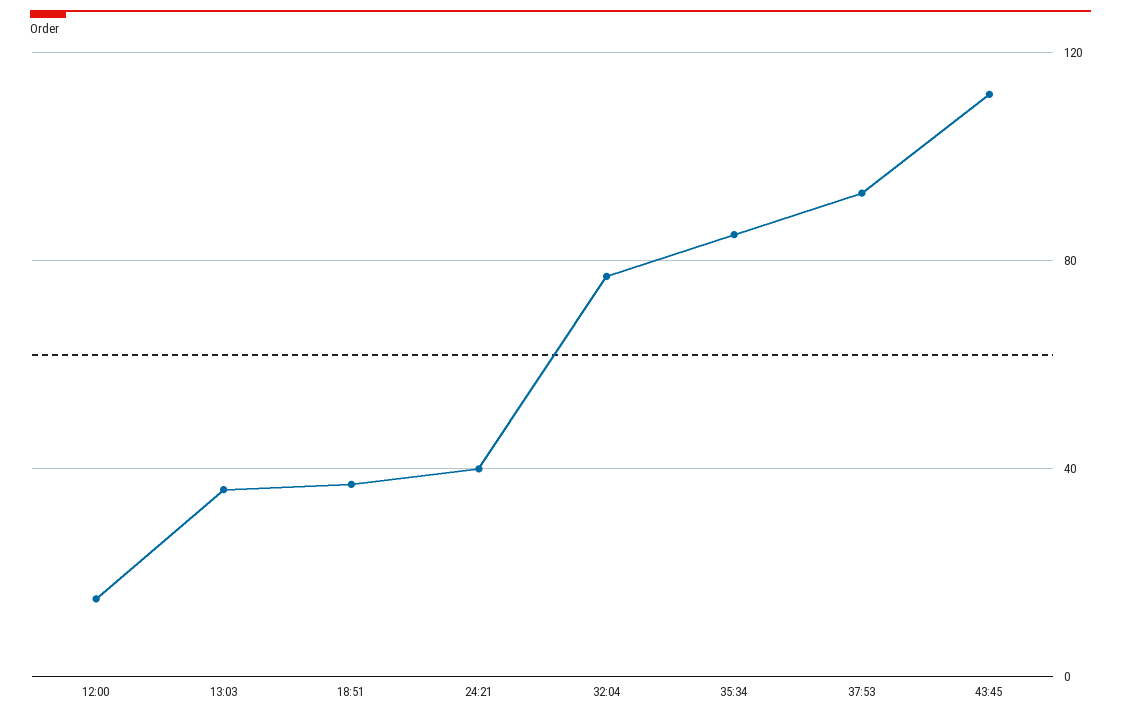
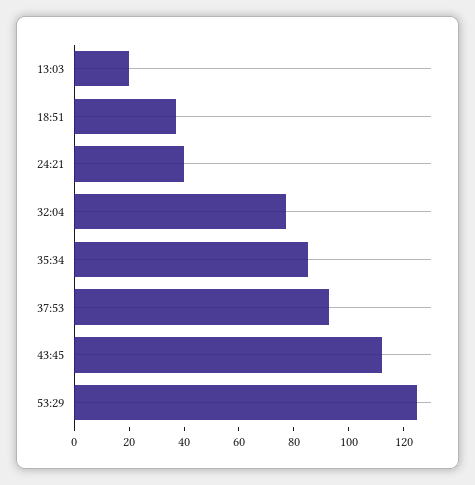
12:00: 15 -> none
13:03: 35 -> 20
53:29: none -> 125

